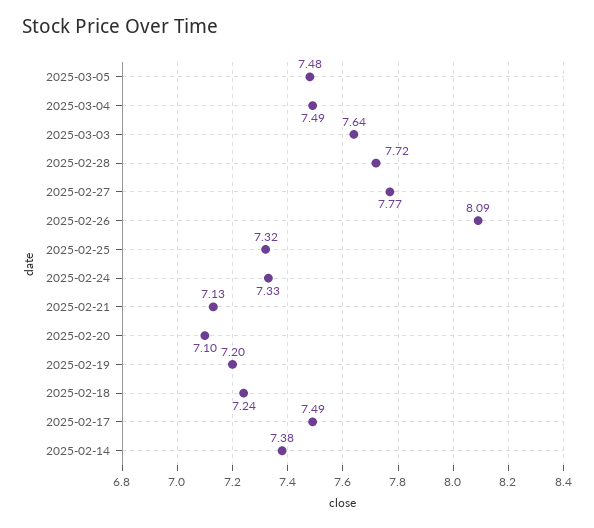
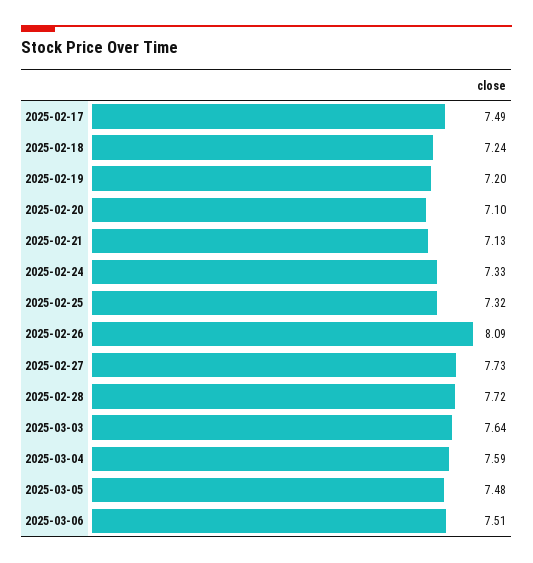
2025-03-04: 7.49 -> 7.59
2025-02-27: 7.77 -> 7.73
2025-02-14: 7.38 -> none
2025-03-06: none -> 7.51

